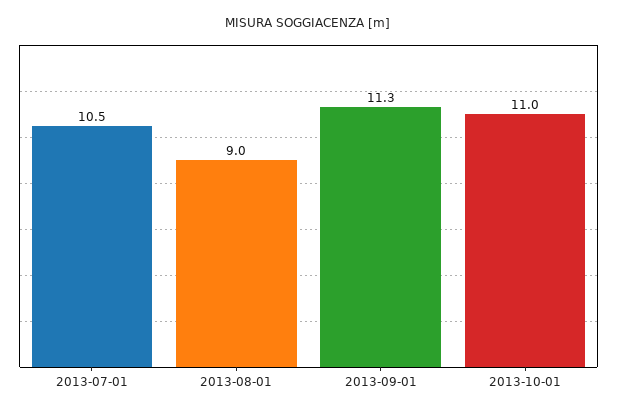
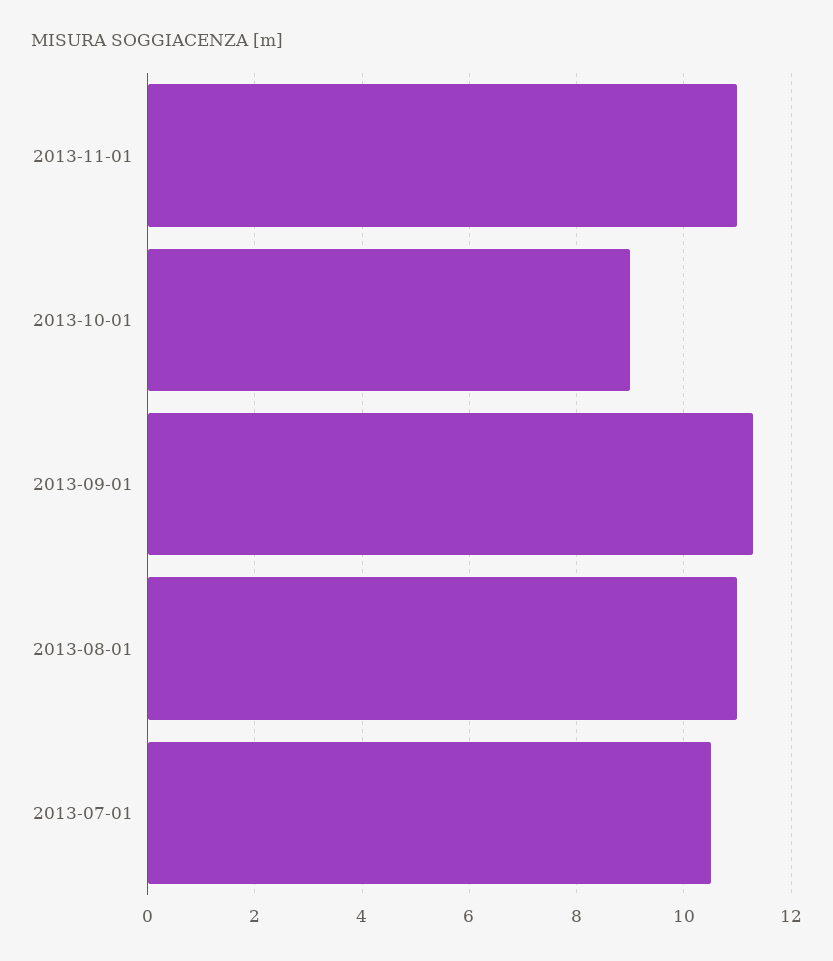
2013-08-01: 9 -> 11
2013-10-01: 11 -> 9
2013-11-01: none -> 11

